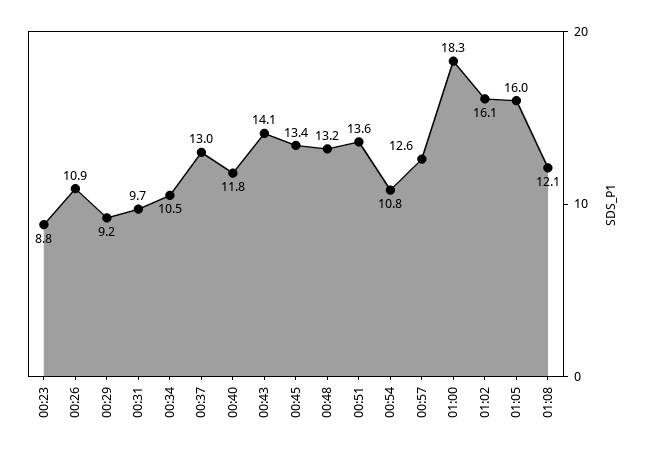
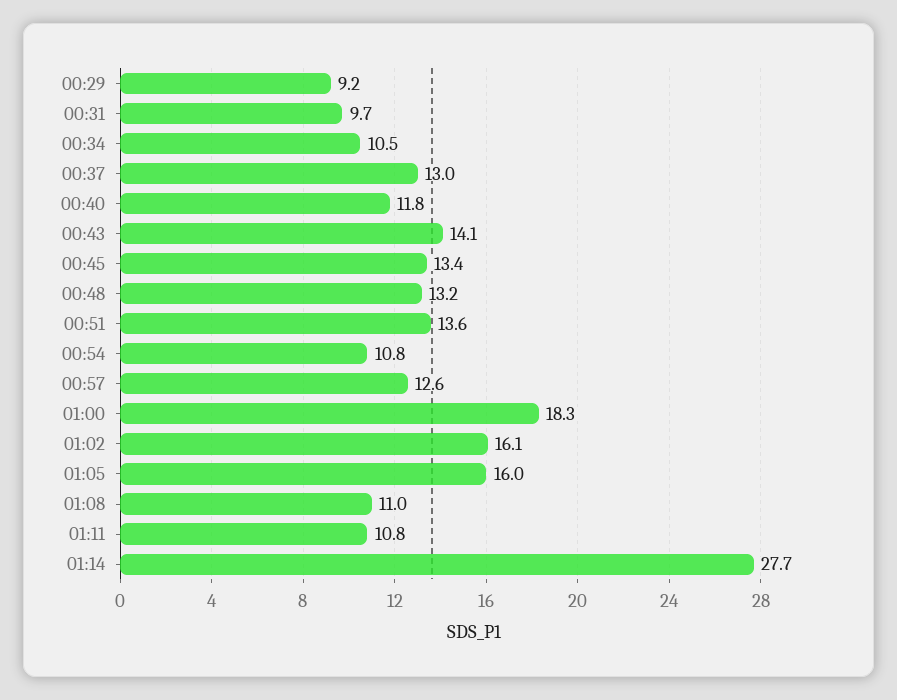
00:23: 8.8 -> none
00:26: 10.9 -> none
01:08: 12.1 -> 11
01:11: none -> 10.8
01:14: none -> 27.7

